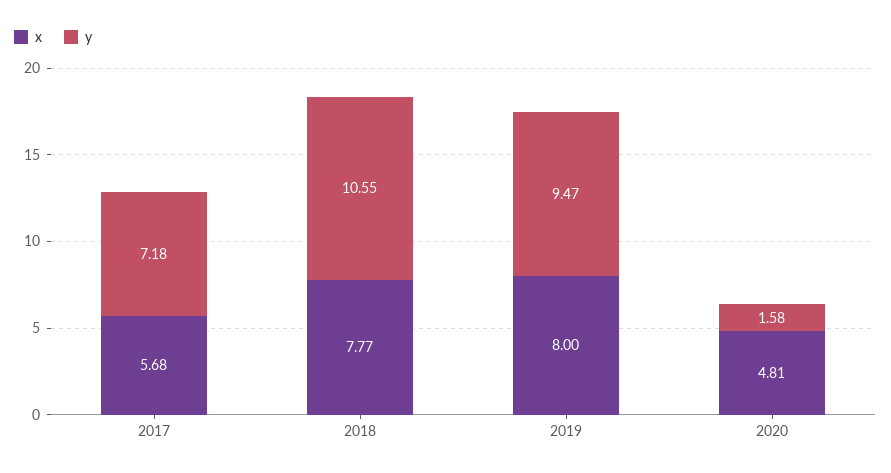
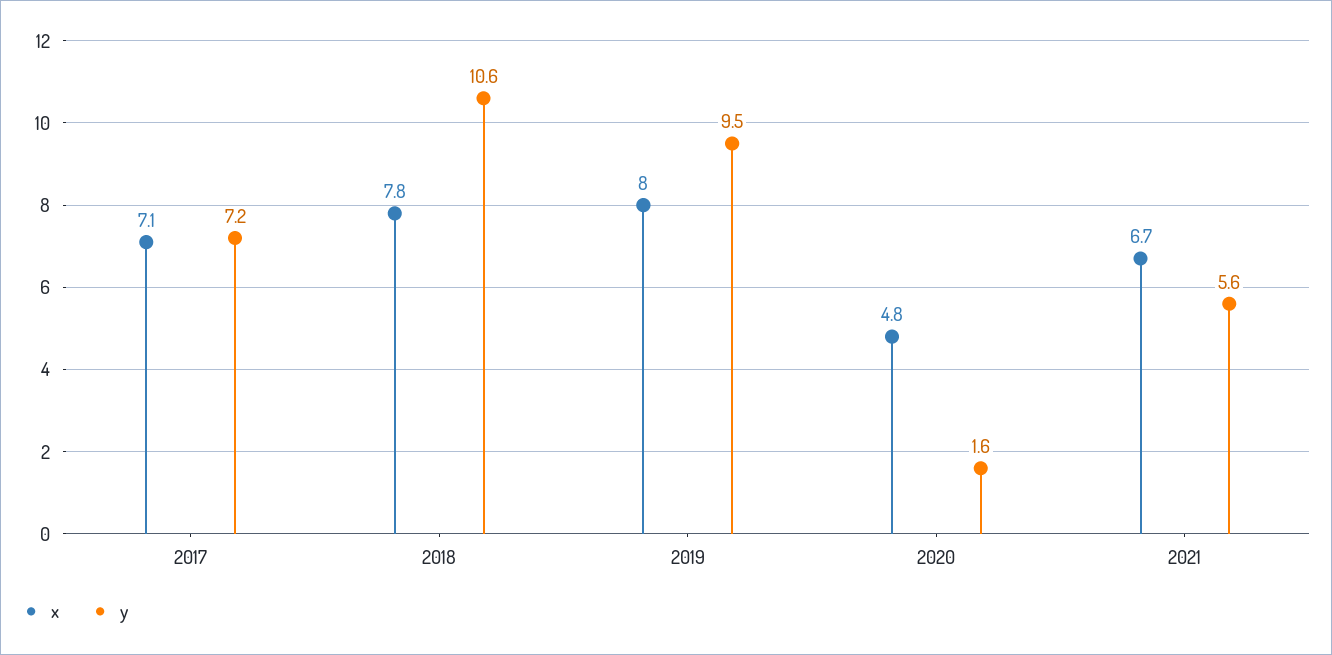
x, 2017: 5.68 -> 7.1
x, 2021: none -> 6.7
y, 2021: none -> 5.6

